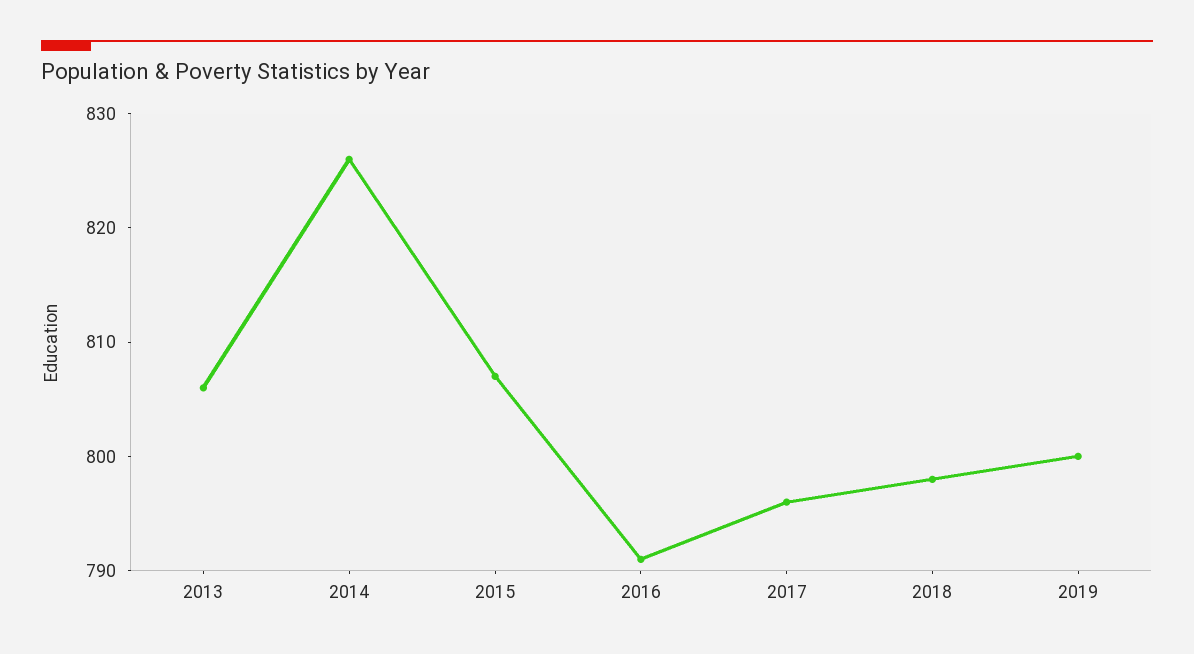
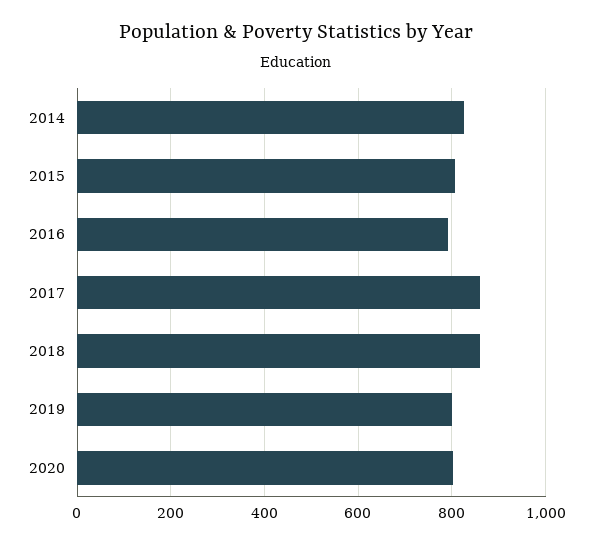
2013: 806 -> none
2017: 796 -> 860
2018: 798 -> 860
2020: none -> 800

